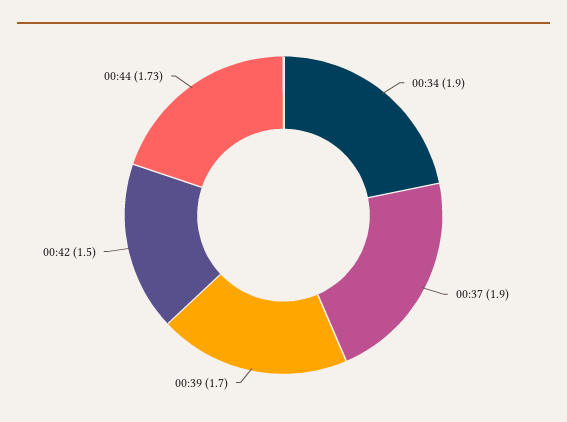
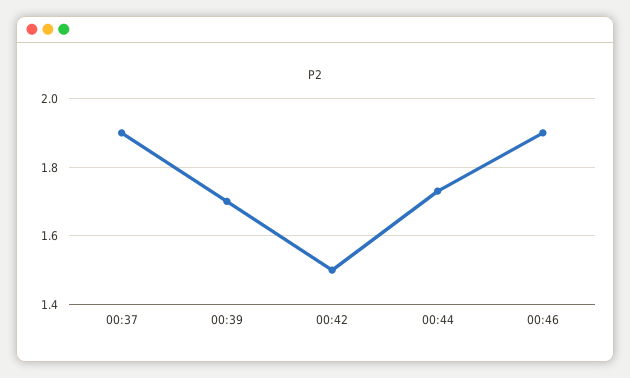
00:34: 1.9 -> none
00:46: none -> 1.9

